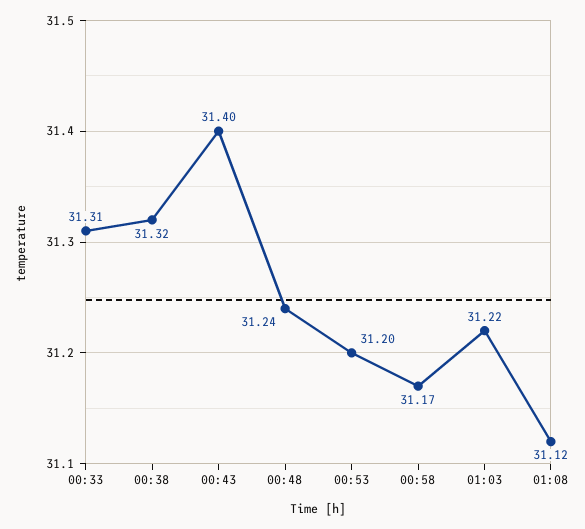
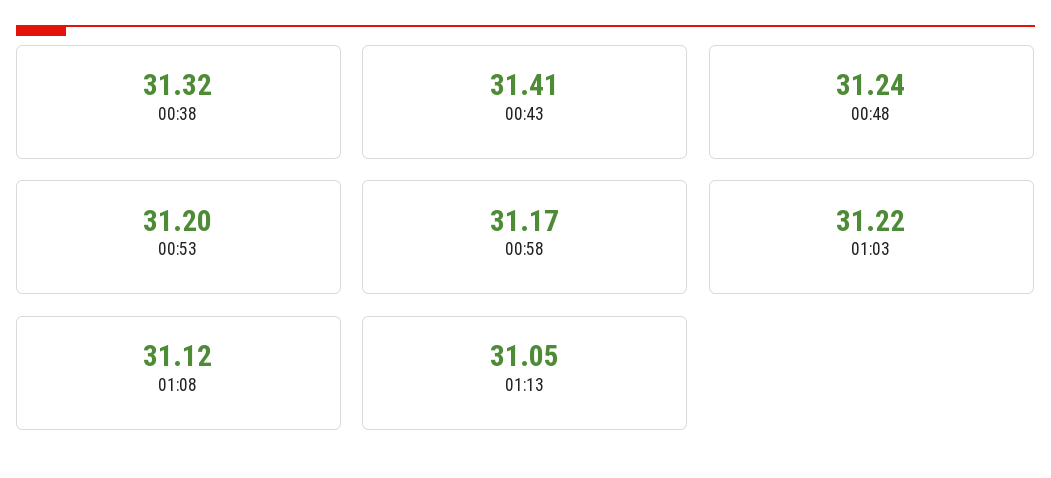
00:33: 31.31 -> none
00:43: 31.4 -> 31.41
01:13: none -> 31.05

